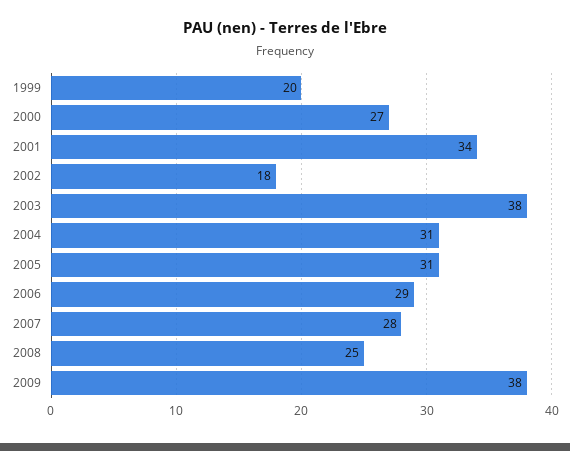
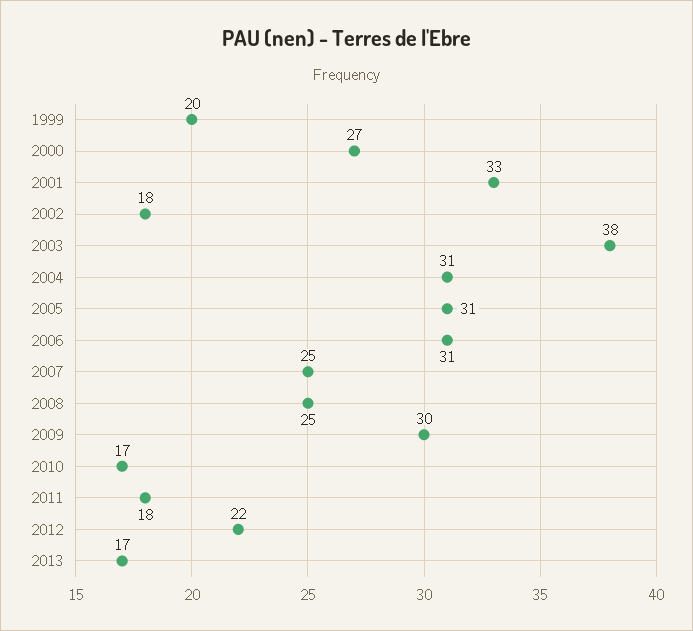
2001: 34 -> 33
2006: 29 -> 31
2007: 28 -> 25
2009: 38 -> 30
2010: none -> 17
2011: none -> 18
2012: none -> 22
2013: none -> 17

